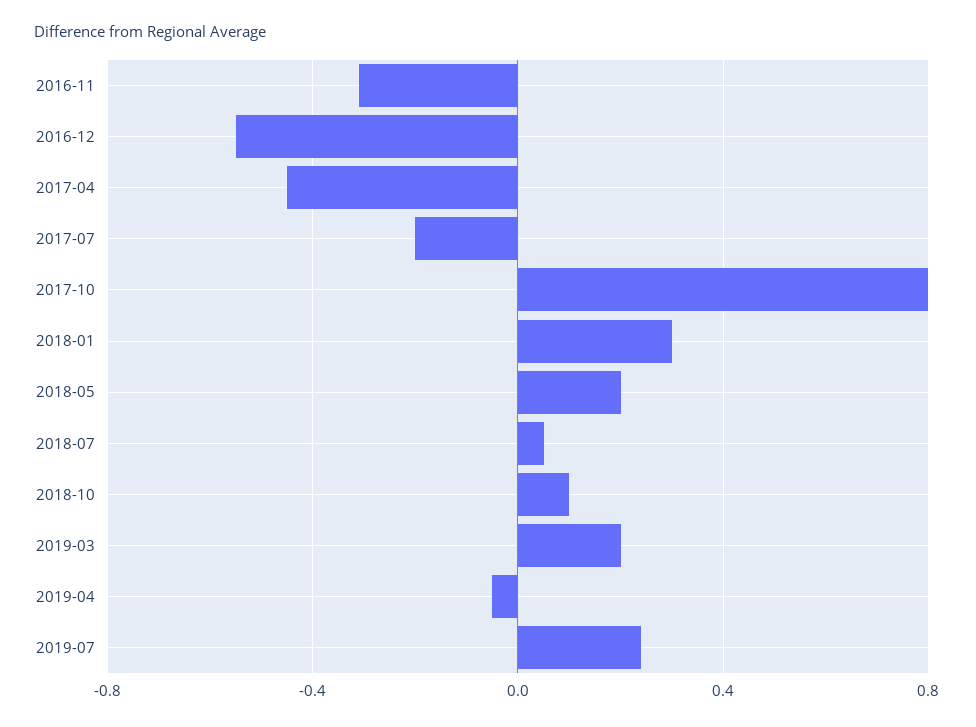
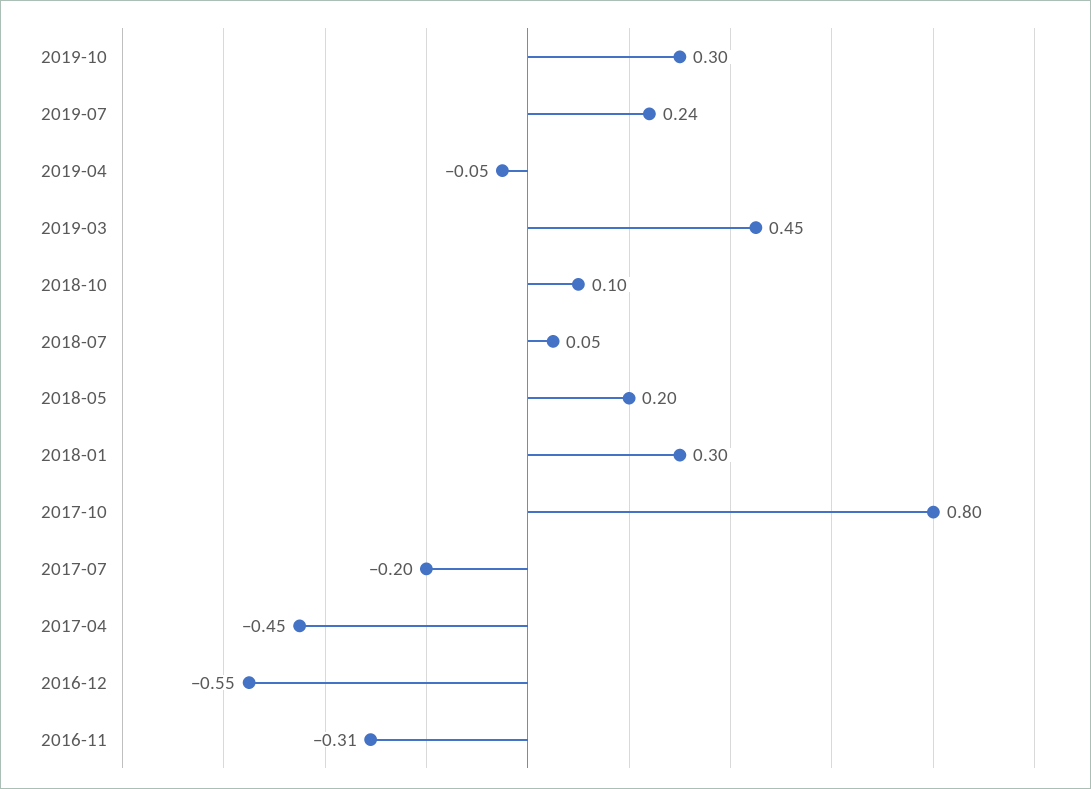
2019-03: 0.2 -> 0.45
2019-10: none -> 0.3

